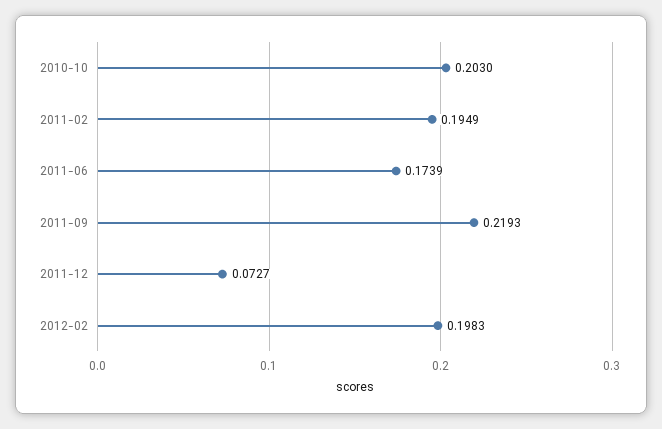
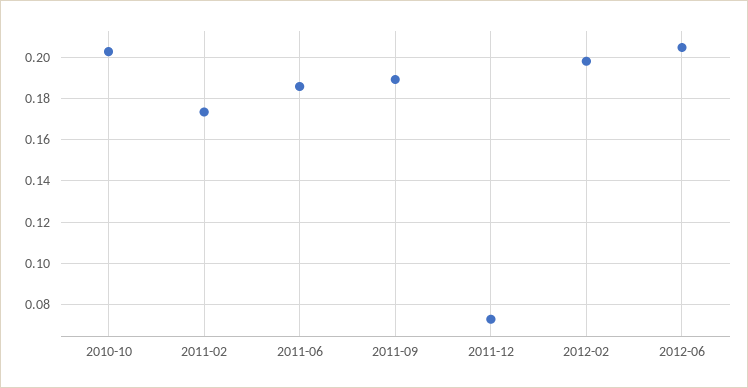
2011-02: 0.1949 -> 0.175
2011-06: 0.1739 -> 0.185
2011-09: 0.2193 -> 0.19
2012-06: none -> 0.205

